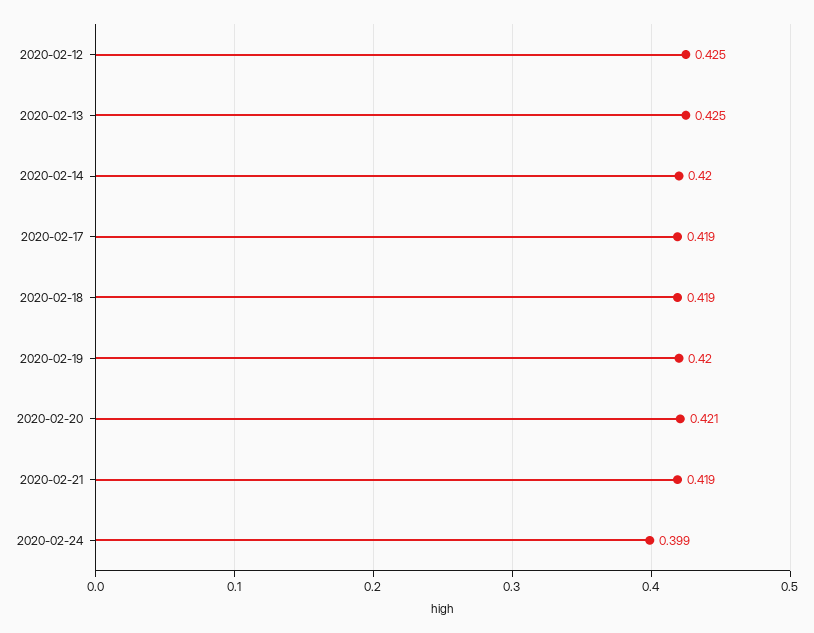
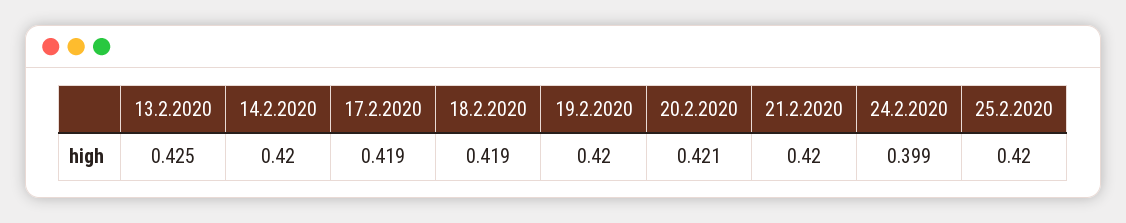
2020-02-12: 0.425 -> none
2020-02-21: 0.419 -> 0.42
25.2.2020: none -> 0.42

